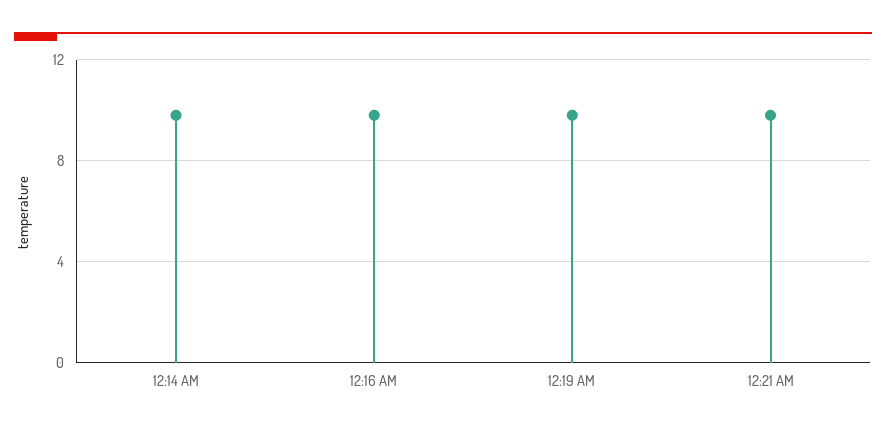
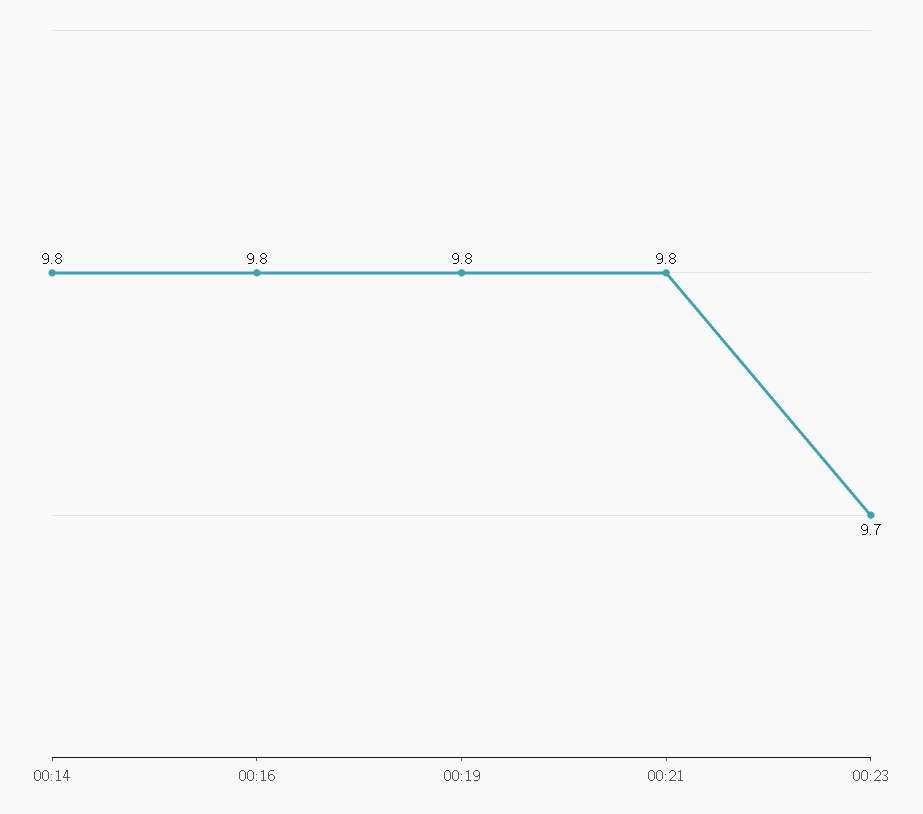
00:23: none -> 9.7

